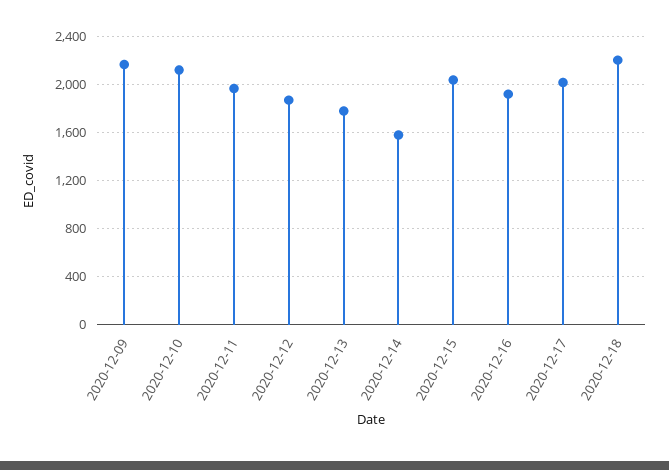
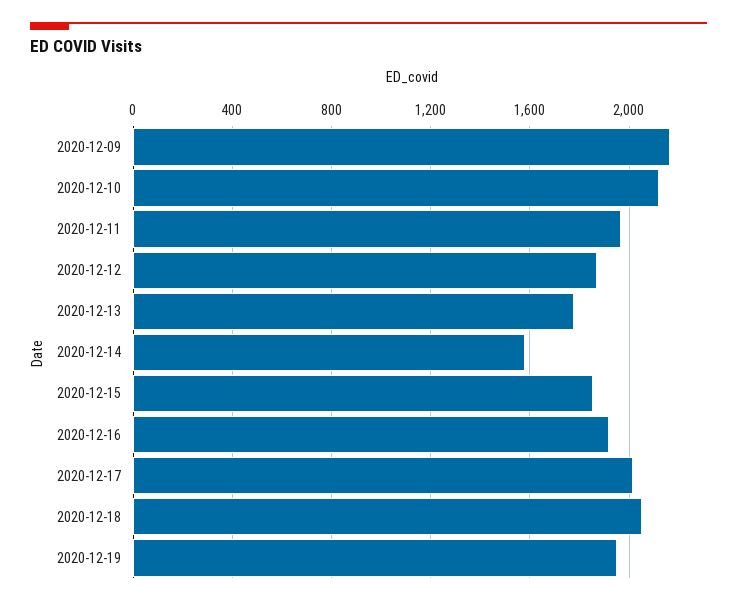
2020-12-15: 2050 -> 1850
2020-12-18: 2200 -> 2050
2020-12-19: none -> 1950

